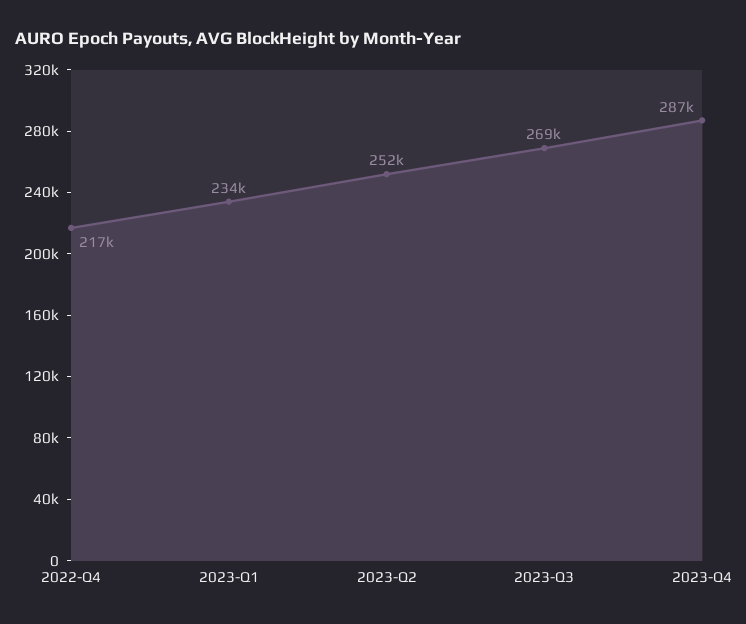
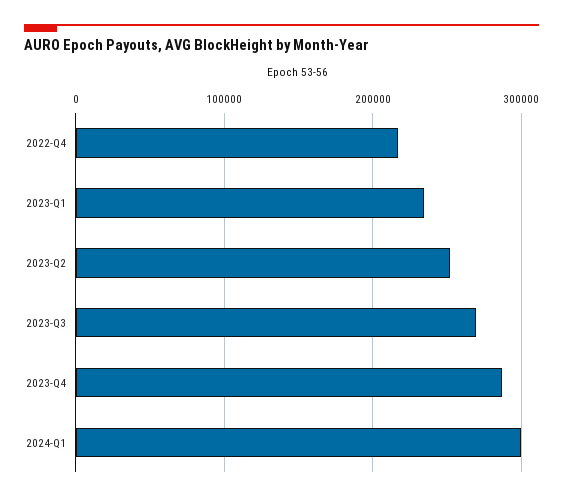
2024-Q1: none -> 300000

